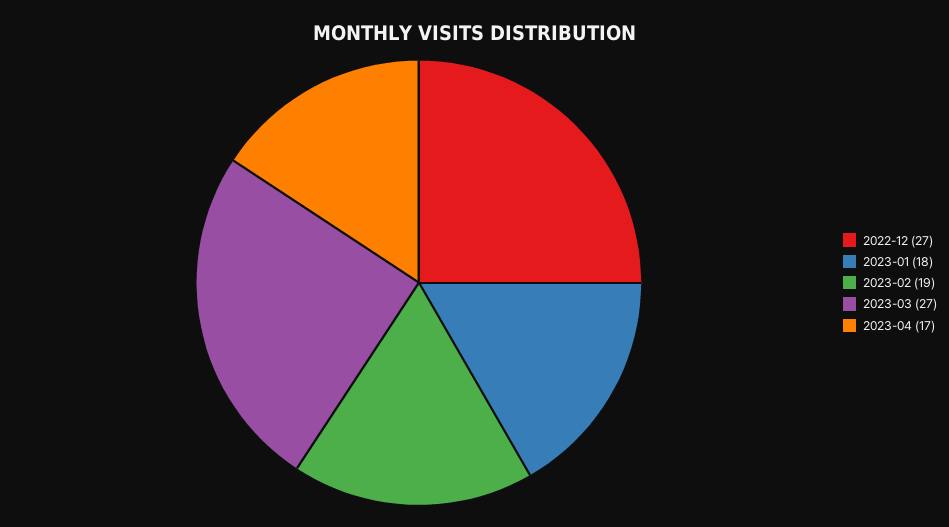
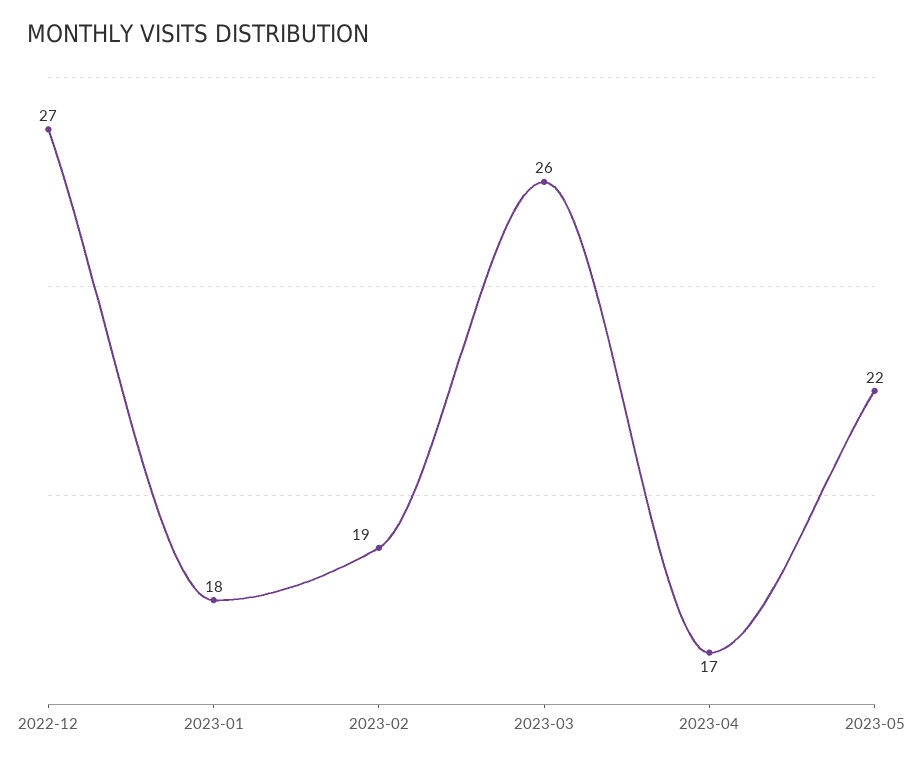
2023-03: 27 -> 26
2023-05: none -> 22

